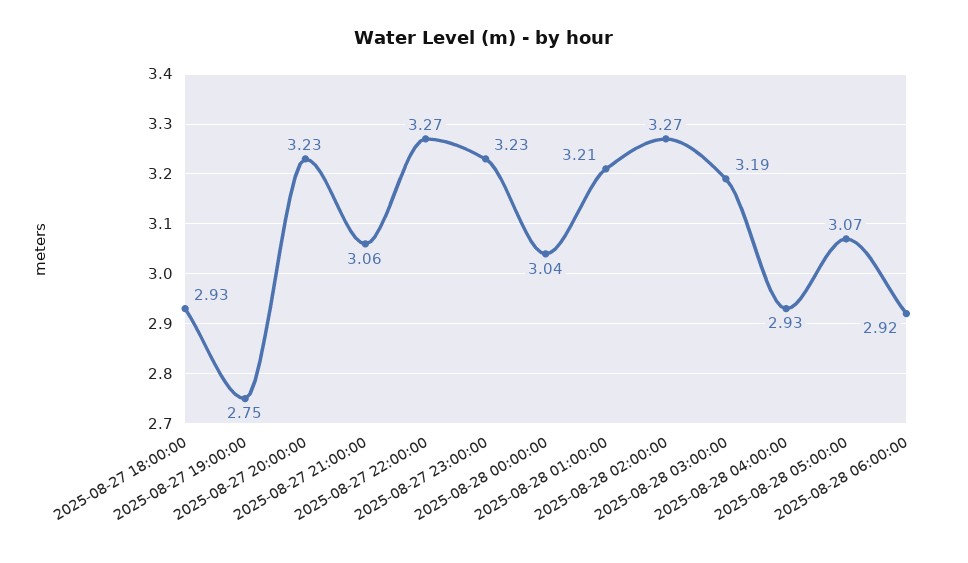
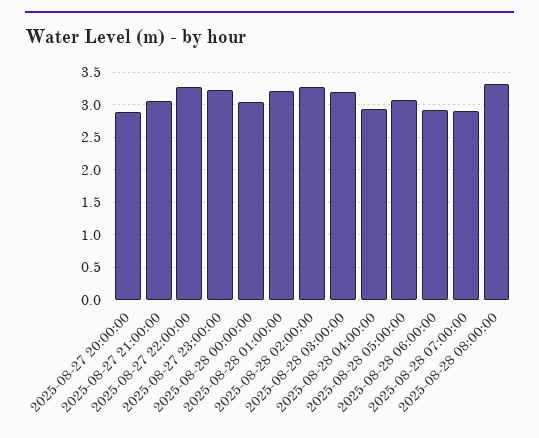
2025-08-27 18:00:00: 2.93 -> none
2025-08-27 19:00:00: 2.75 -> none
2025-08-27 20:00:00: 3.23 -> 2.9
2025-08-28 07:00:00: none -> 2.9
2025-08-28 08:00:00: none -> 3.3

